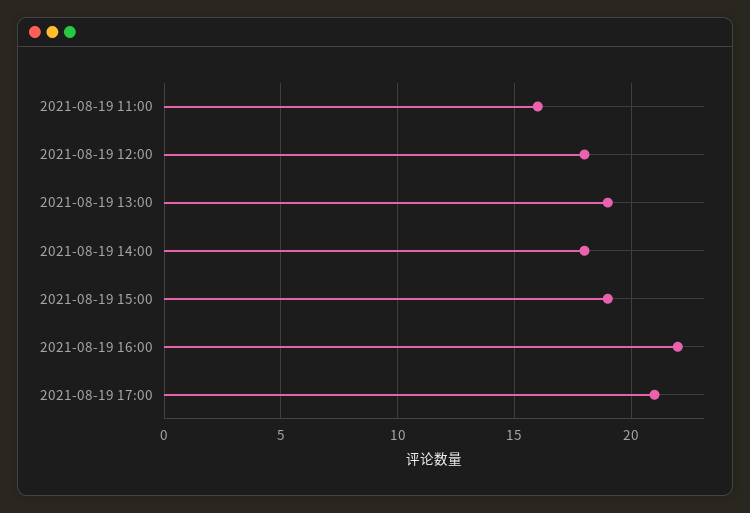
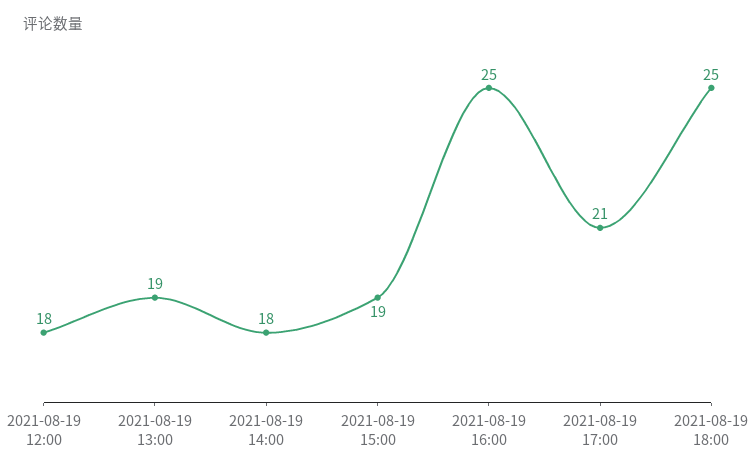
2021-08-19 11:00: 16 -> none
2021-08-19 16:00: 22 -> 25
2021-08-19 18:00: none -> 25

